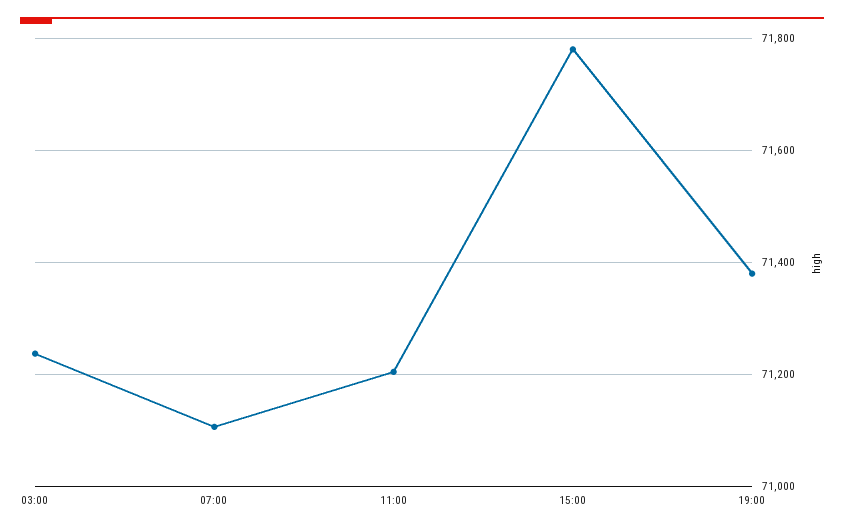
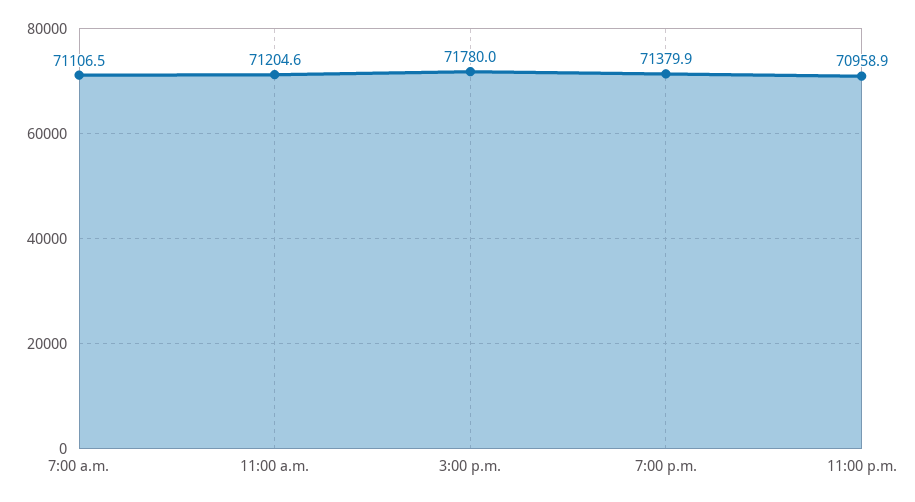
03:00: 71240 -> none
11:00 p.m.: none -> 70958.9

